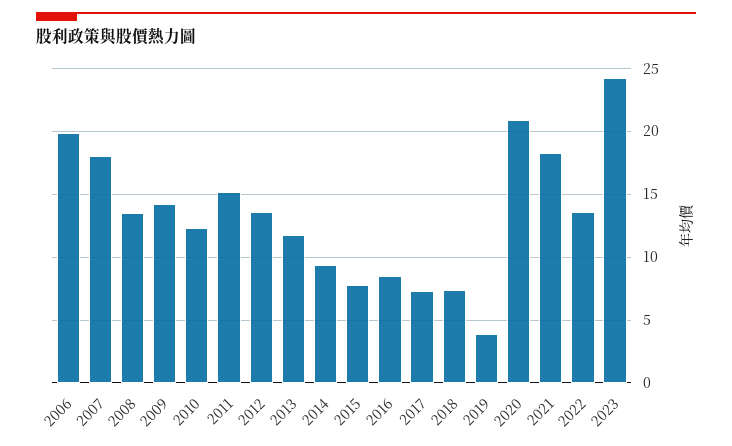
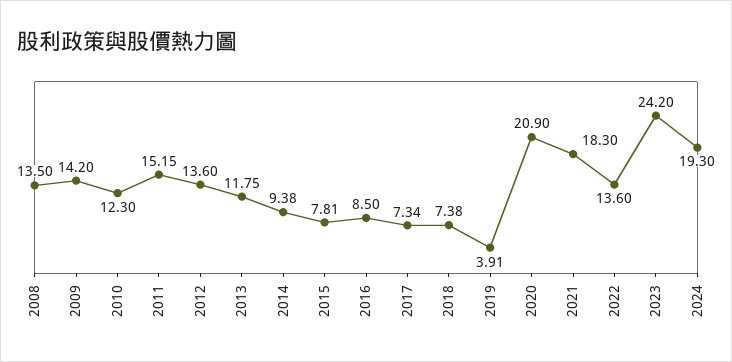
2006: 20 -> none
2007: 18 -> none
2024: none -> 19.3

